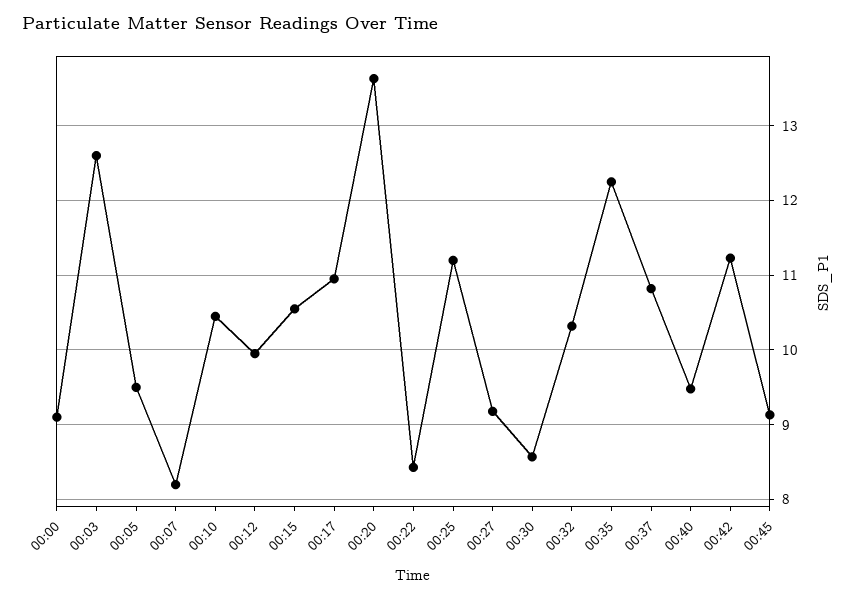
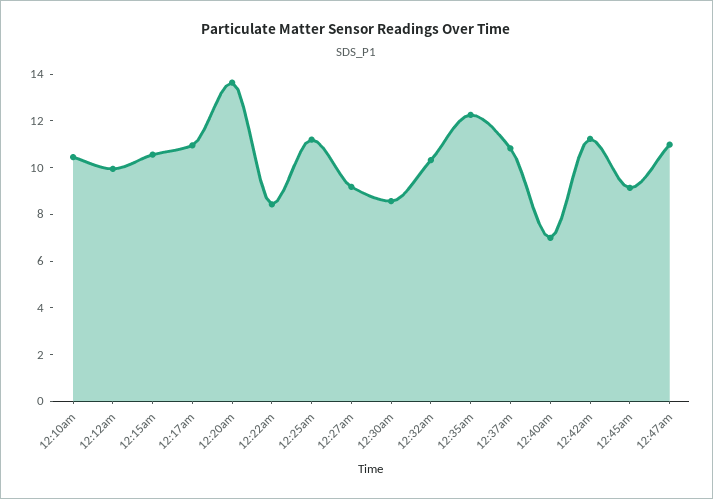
00:00: 9.1 -> none
00:03: 12.6 -> none
00:05: 9.5 -> none
00:07: 8.2 -> none
00:40: 9.5 -> 7
12:47am: none -> 11

